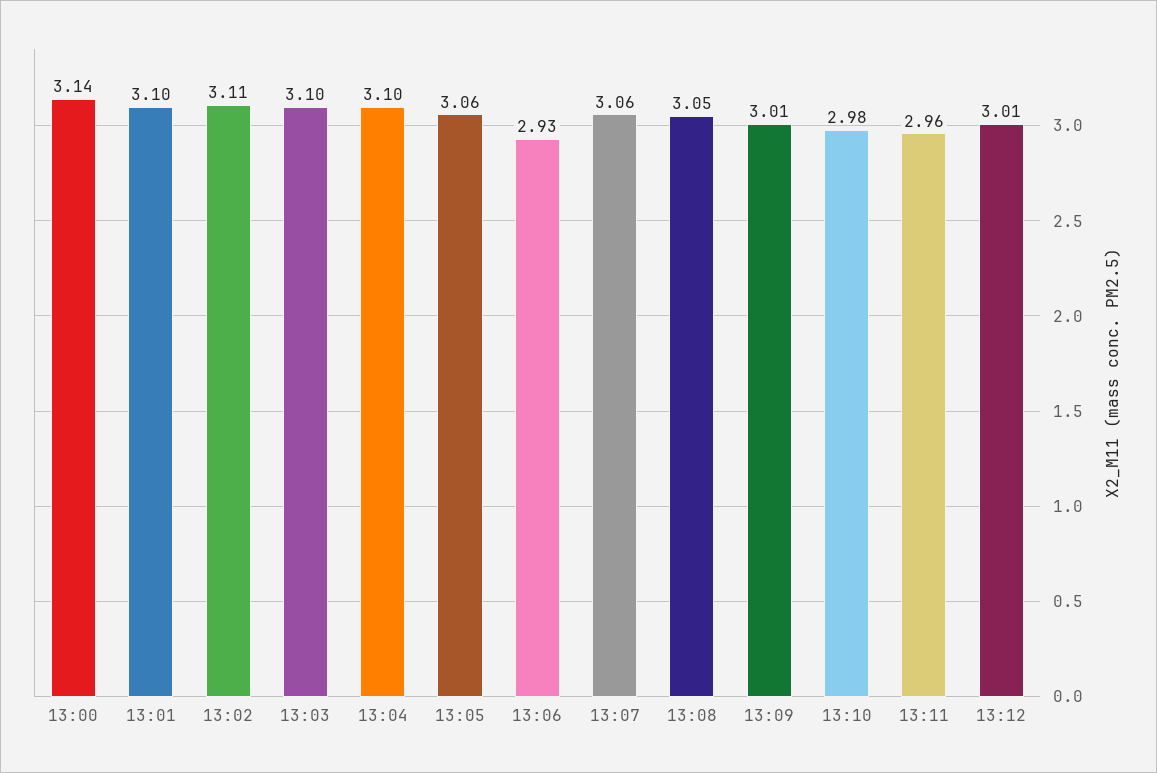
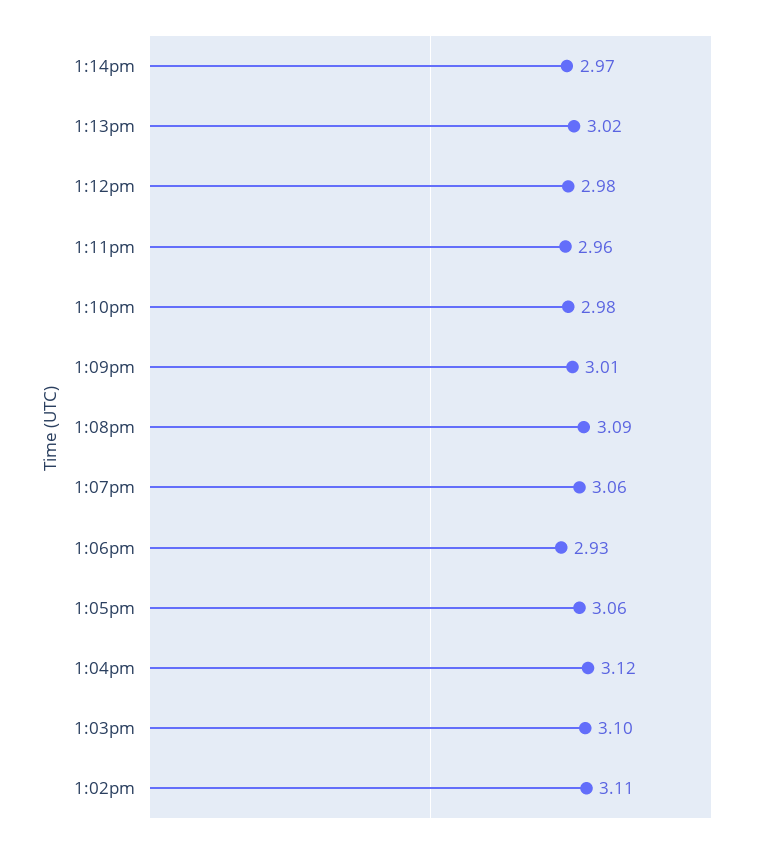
13:00: 3.14 -> none
13:01: 3.1 -> none
13:04: 3.1 -> 3.12
13:08: 3.05 -> 3.09
13:12: 3.01 -> 2.98
1:14pm: none -> 2.97
1:13pm: none -> 3.02

